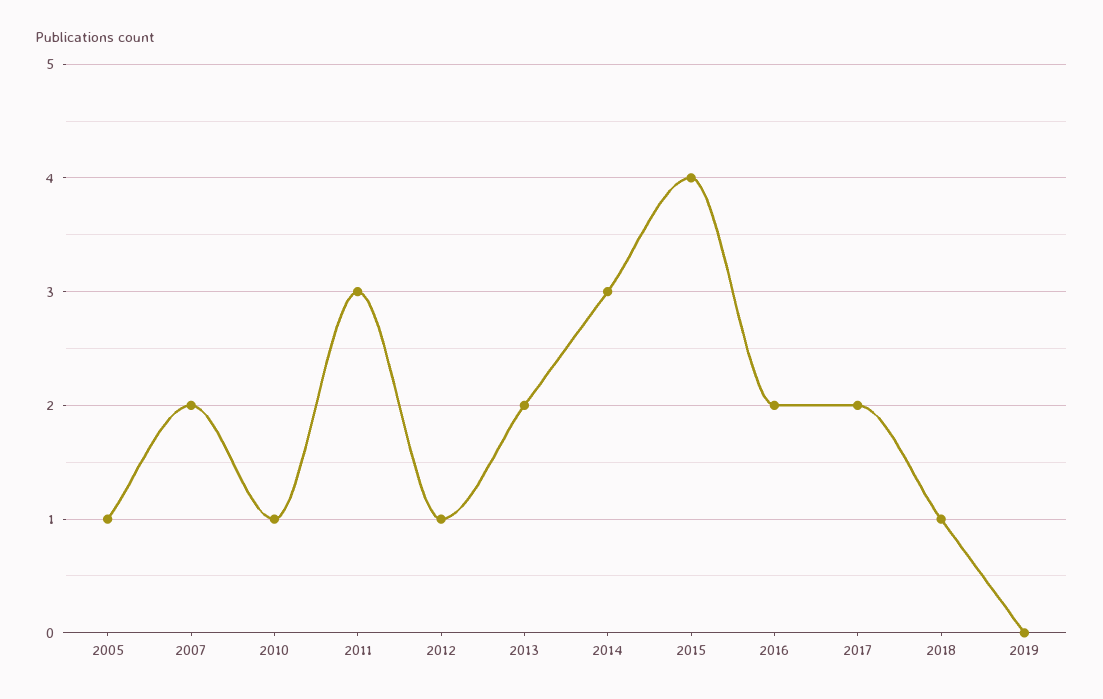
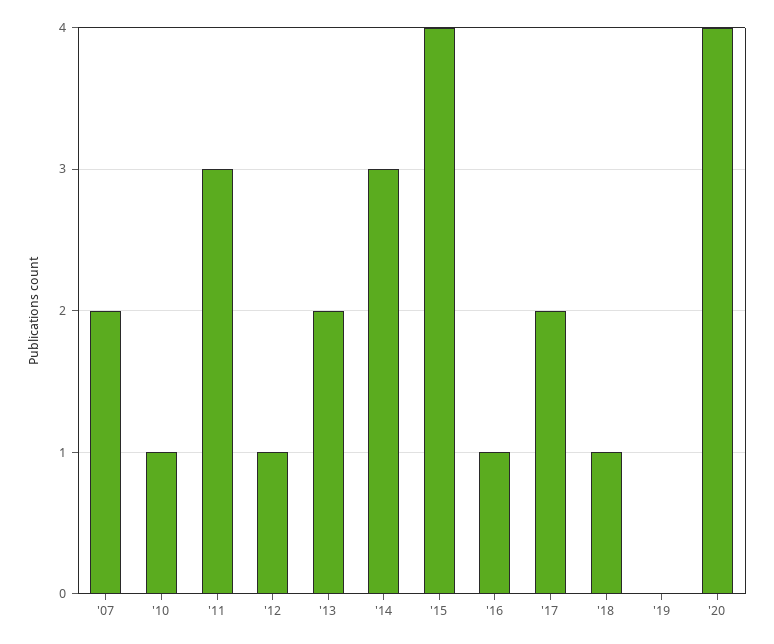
2005: 1 -> none
2016: 2 -> 1
'20: none -> 4

